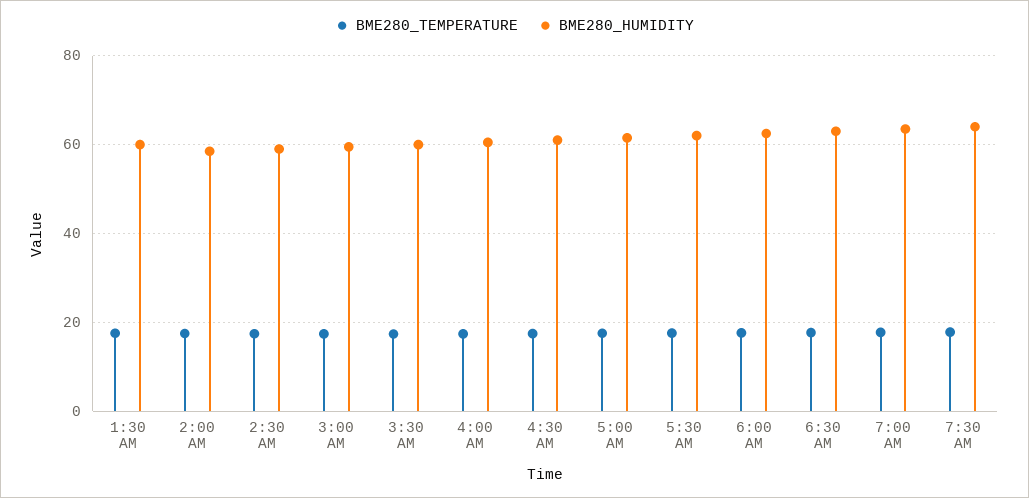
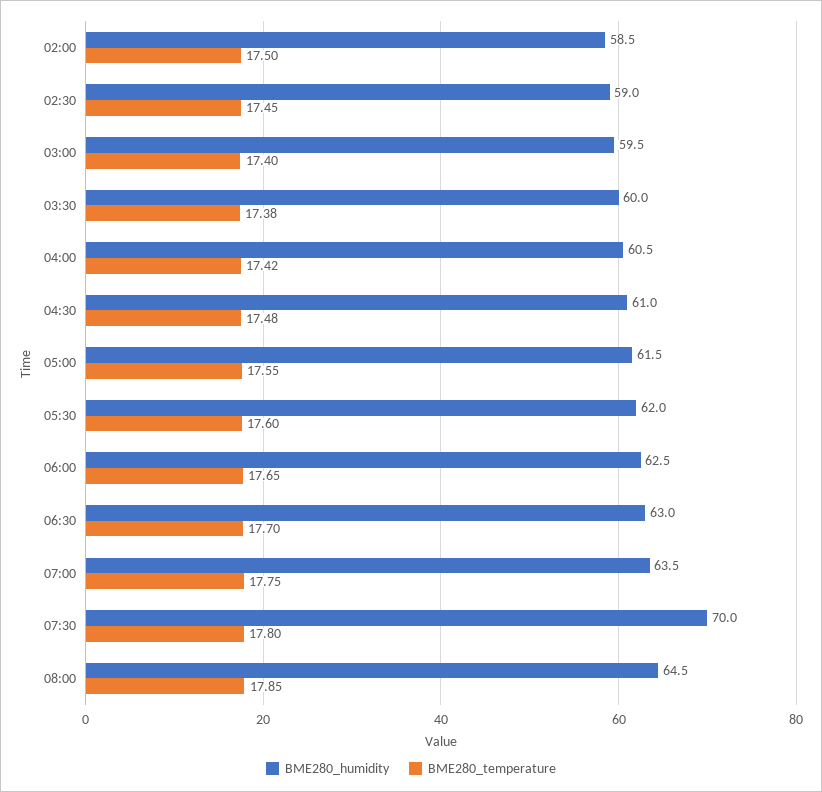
BME280_TEMPERATURE, 1:30 AM: 18 -> none
BME280_HUMIDITY, 1:30 AM: 60 -> none
BME280_HUMIDITY, 7:30 AM: 64 -> 70
BME280_HUMIDITY, 08:00: none -> 64.5
BME280_TEMPERATURE, 08:00: none -> 17.85

